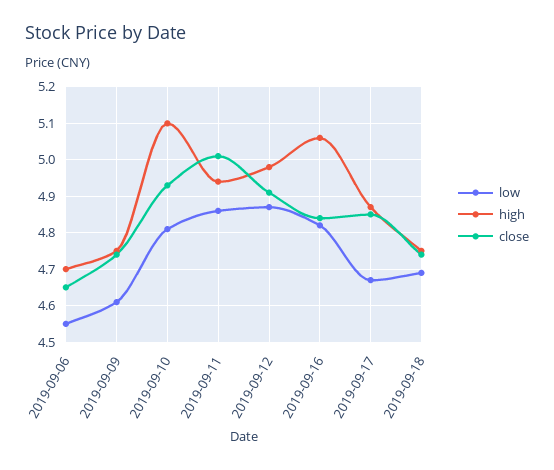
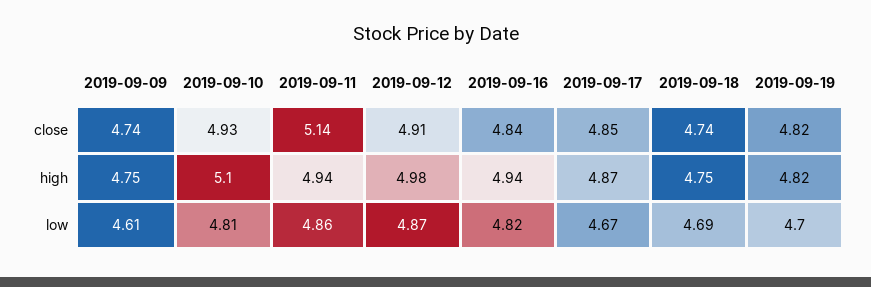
low, 2019-09-06: 4.55 -> none
high, 2019-09-06: 4.7 -> none
close, 2019-09-06: 4.65 -> none
close, 2019-09-11: 5 -> 5.14
high, 2019-09-16: 5.05 -> 4.94
close, 2019-09-19: none -> 4.82
high, 2019-09-19: none -> 4.82
low, 2019-09-19: none -> 4.7

